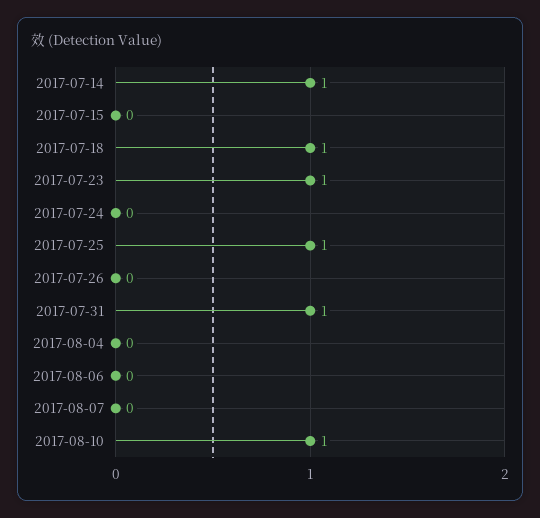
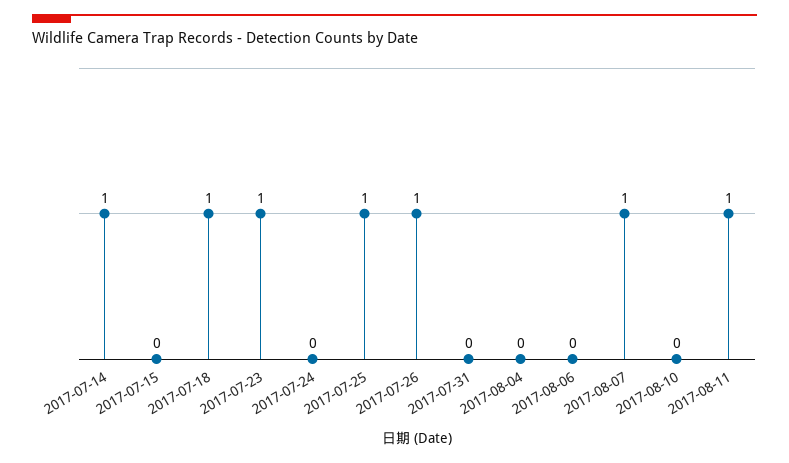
2017-07-26: 0 -> 1
2017-07-31: 1 -> 0
2017-08-07: 0 -> 1
2017-08-10: 1 -> 0
2017-08-11: none -> 1

